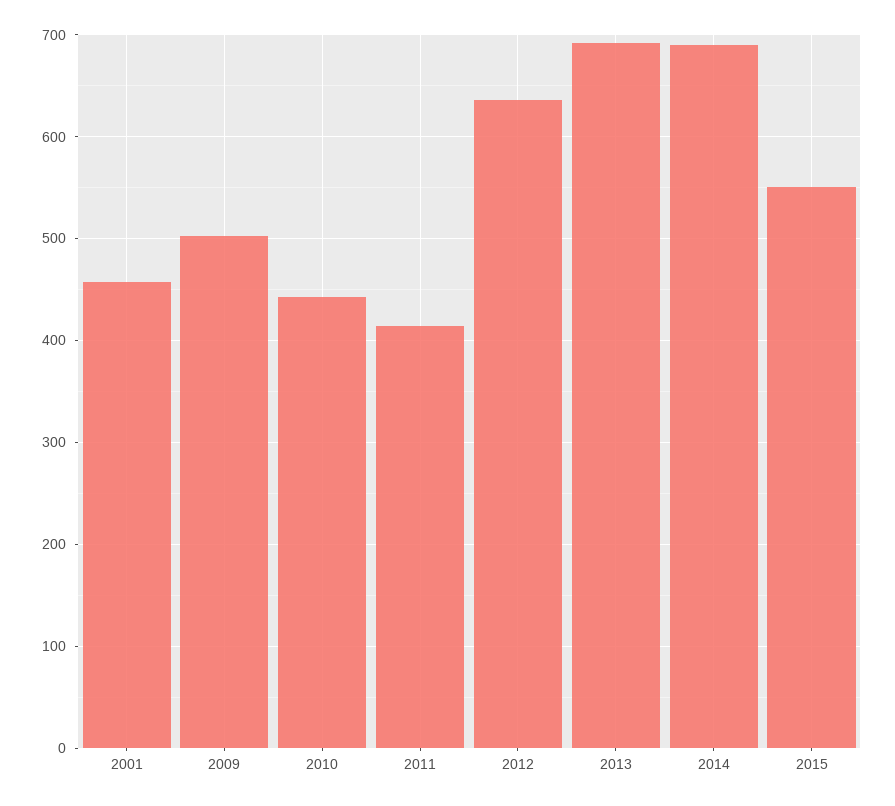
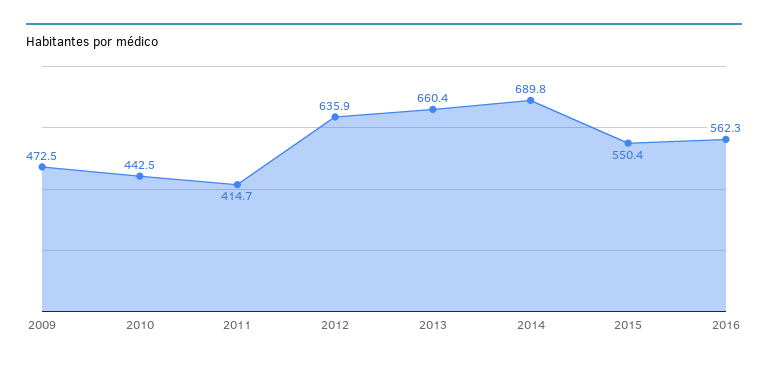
2001: 460 -> none
2009: 500 -> 472.5
2013: 690 -> 660.4
2016: none -> 562.3

